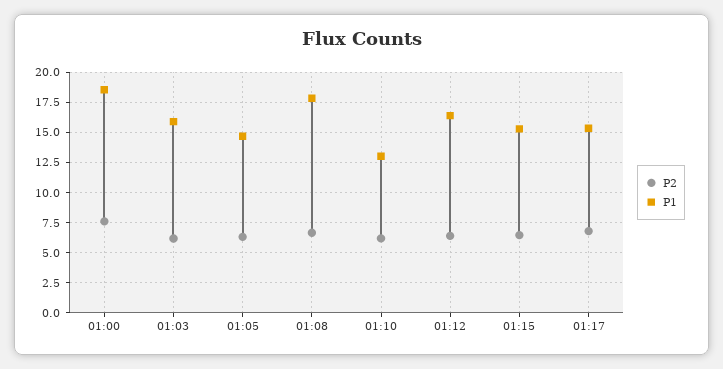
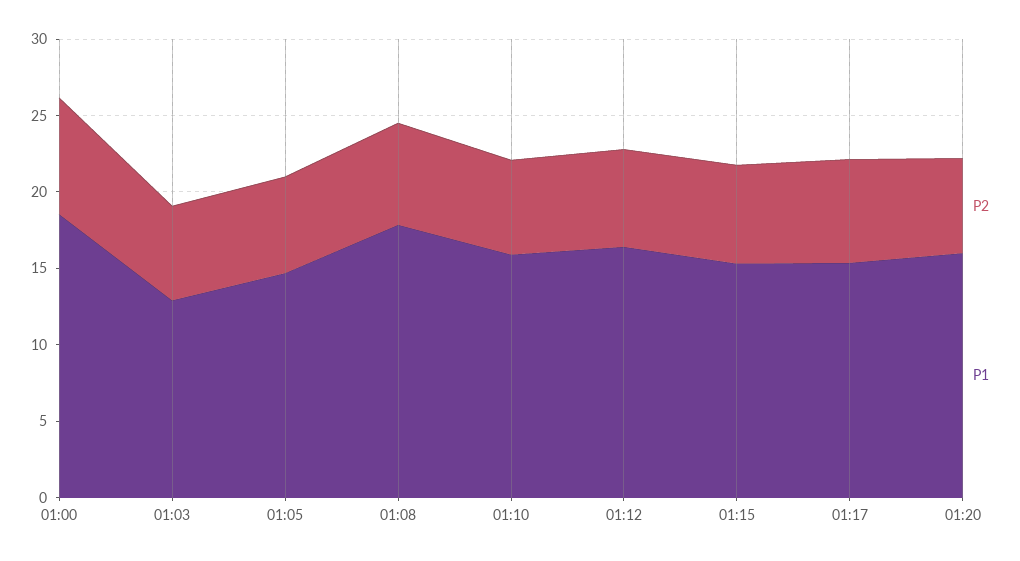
P1, 01:03: 16 -> 13
P1, 01:10: 13 -> 16
P2, 01:20: none -> 6
P1, 01:20: none -> 16

